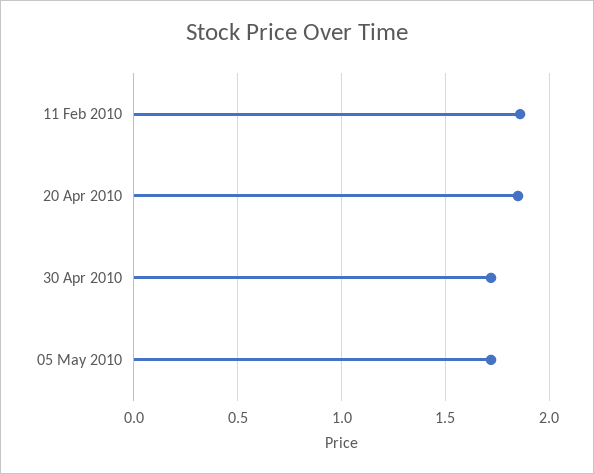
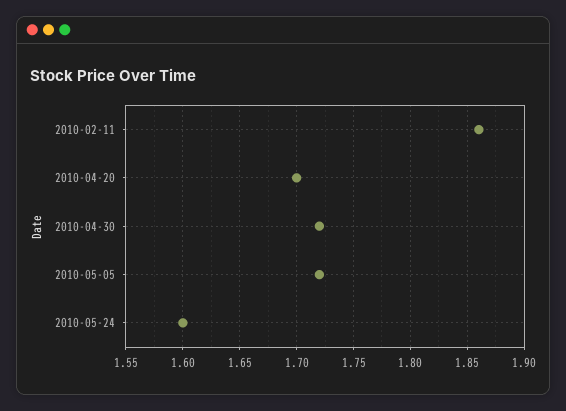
20 Apr 2010: 1.85 -> 1.7
2010-05-24: none -> 1.6

